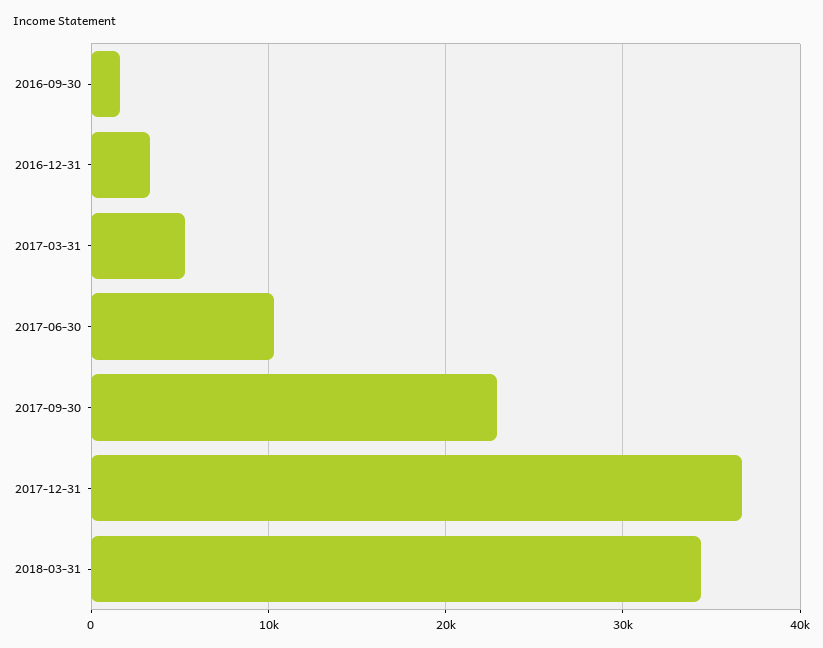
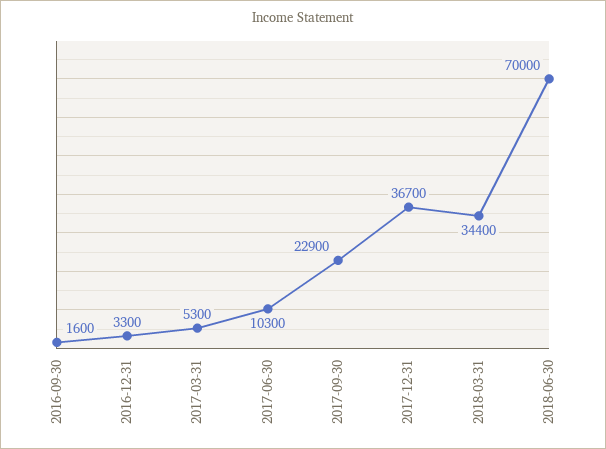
2018-06-30: none -> 70000

